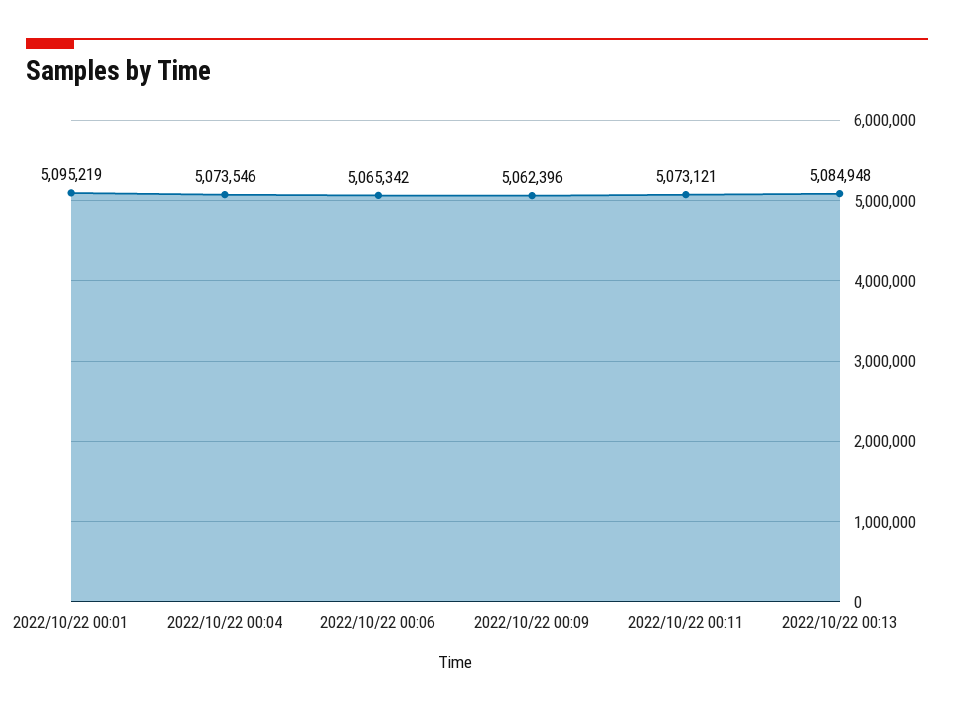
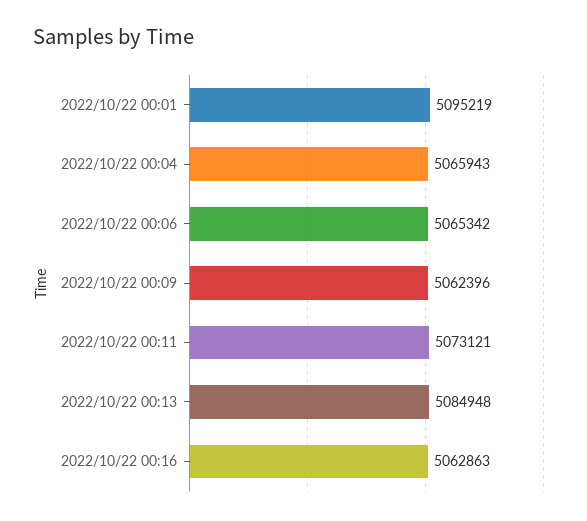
2022/10/22 00:04: 5073546 -> 5065943
2022/10/22 00:16: none -> 5062863

